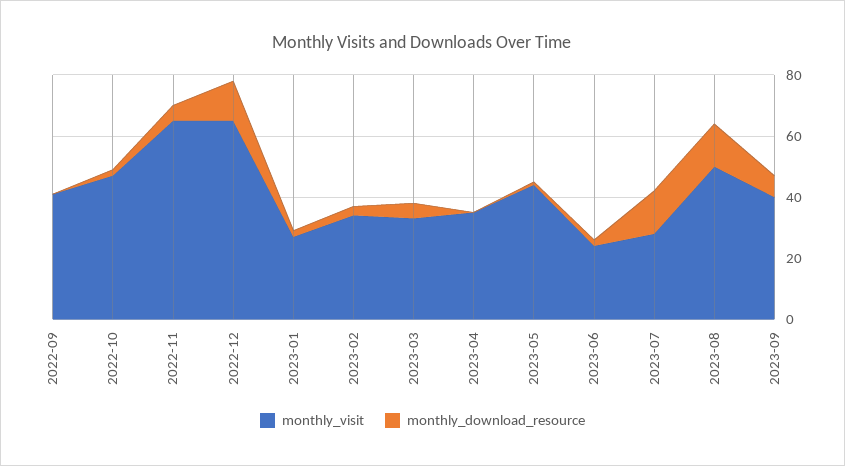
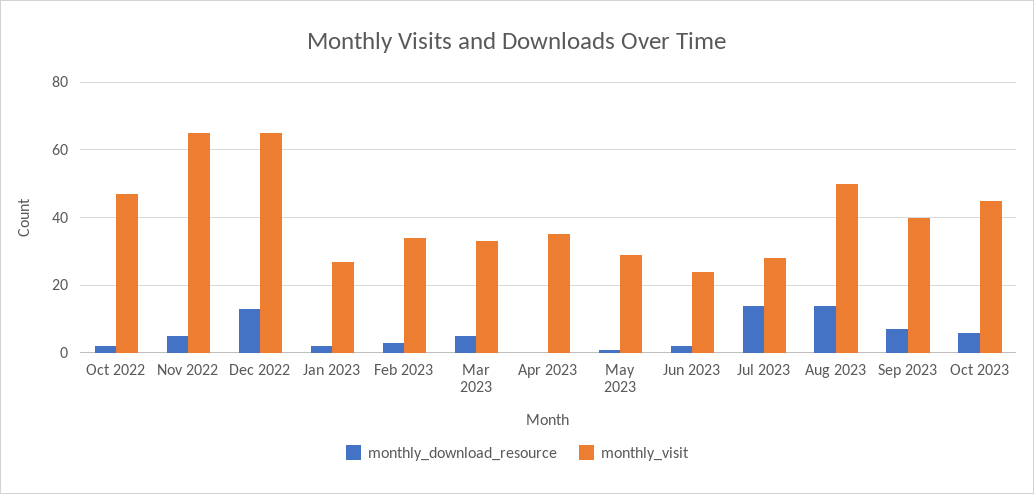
monthly_visit, 2022-09: 40 -> none
monthly_download_resource, 2022-09: 0 -> none
monthly_visit, 2023-05: 45 -> 30
monthly_download_resource, Oct 2023: none -> 5
monthly_visit, Oct 2023: none -> 45

